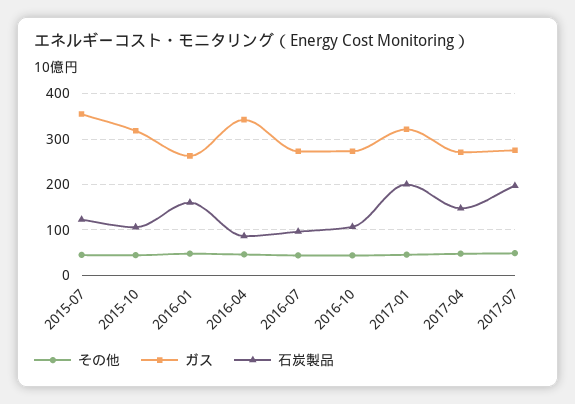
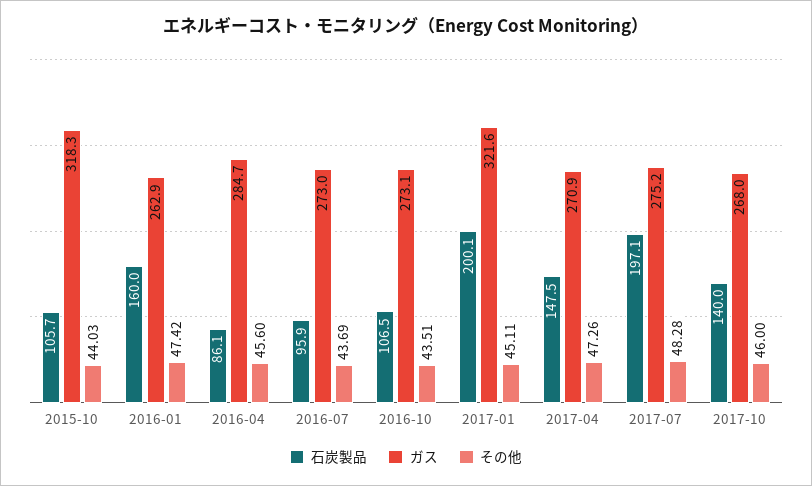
その他, 2015-07: 40 -> none
ガス, 2015-07: 360 -> none
石炭製品, 2015-07: 120 -> none
ガス, 2016-04: 340 -> 284.7
石炭製品, 2017-10: none -> 140
ガス, 2017-10: none -> 268
その他, 2017-10: none -> 46

